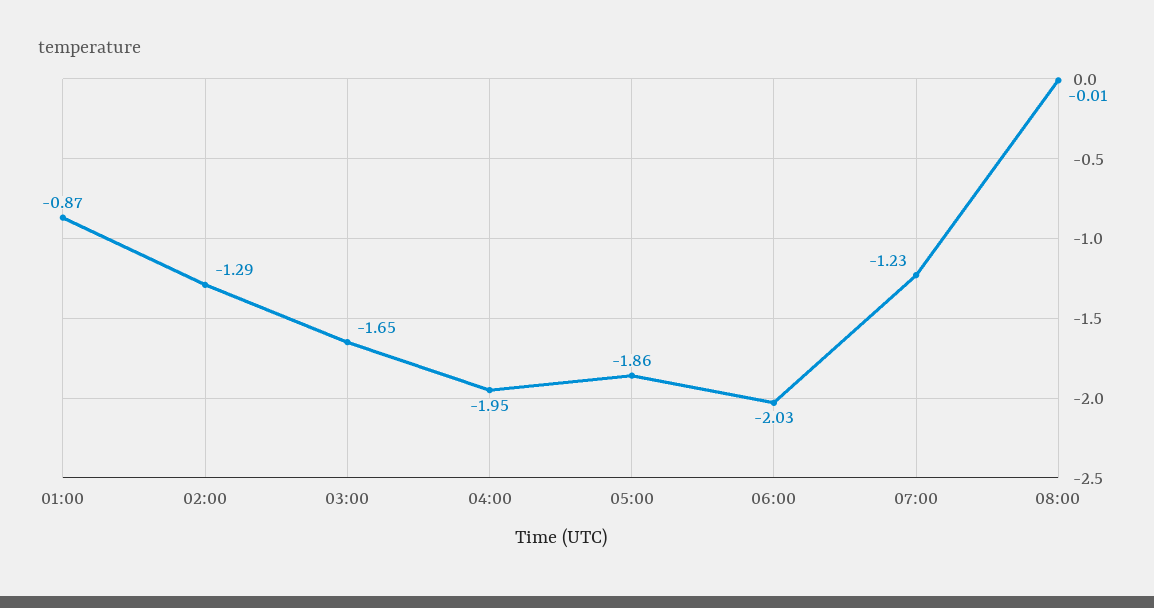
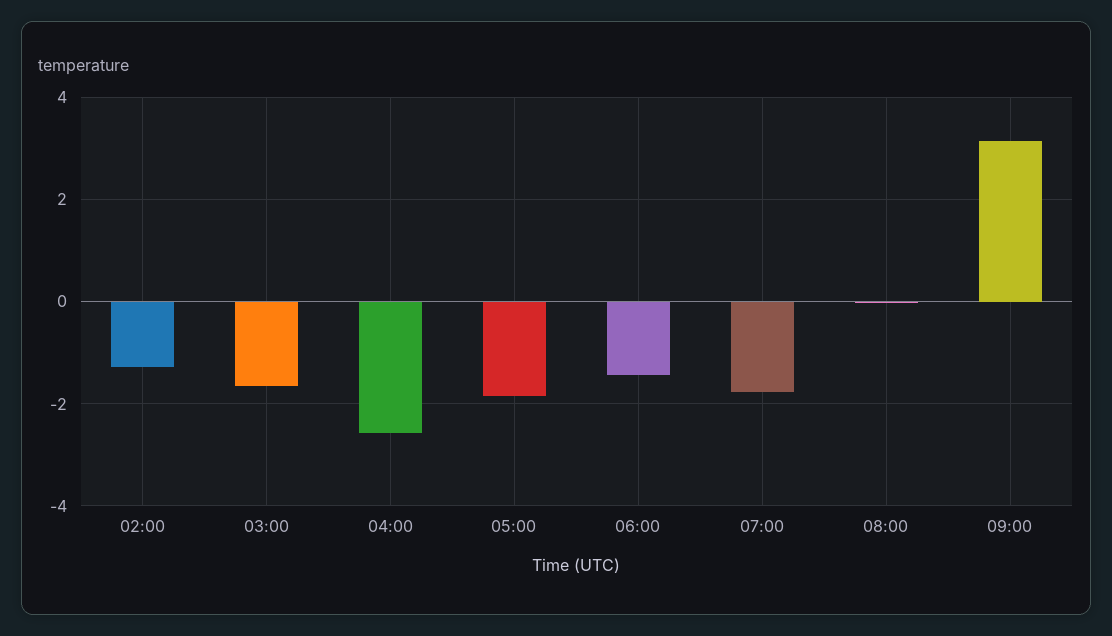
01:00: -0.87 -> none
04:00: -1.95 -> -2.6
06:00: -2.03 -> -1.4
07:00: -1.23 -> -1.8
09:00: none -> 3.2

